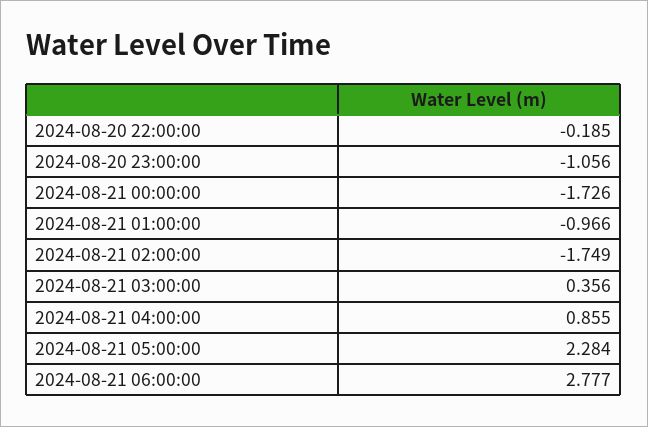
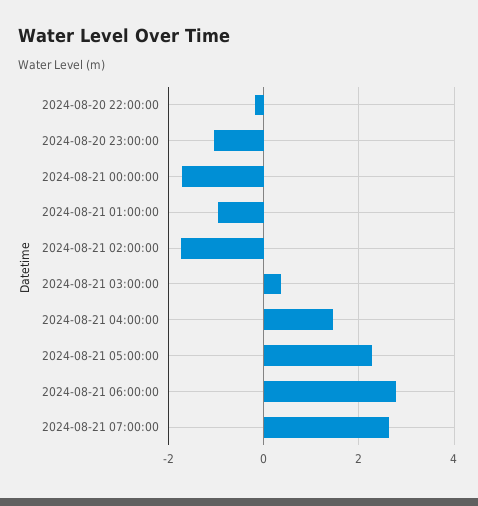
2024-08-21 04:00:00: 0.855 -> 1.4
2024-08-21 07:00:00: none -> 2.6

